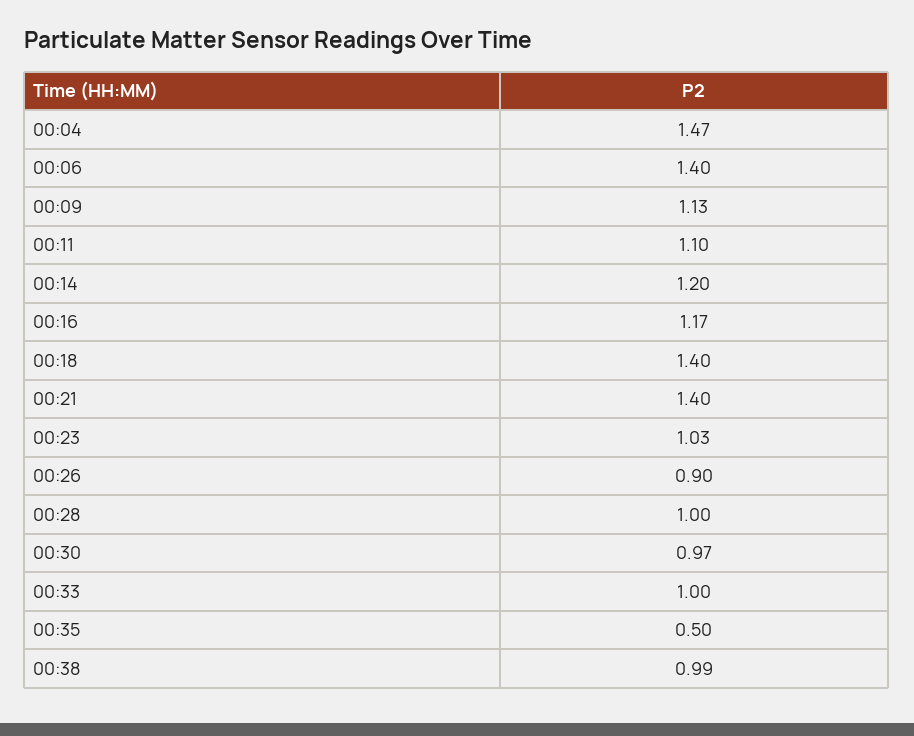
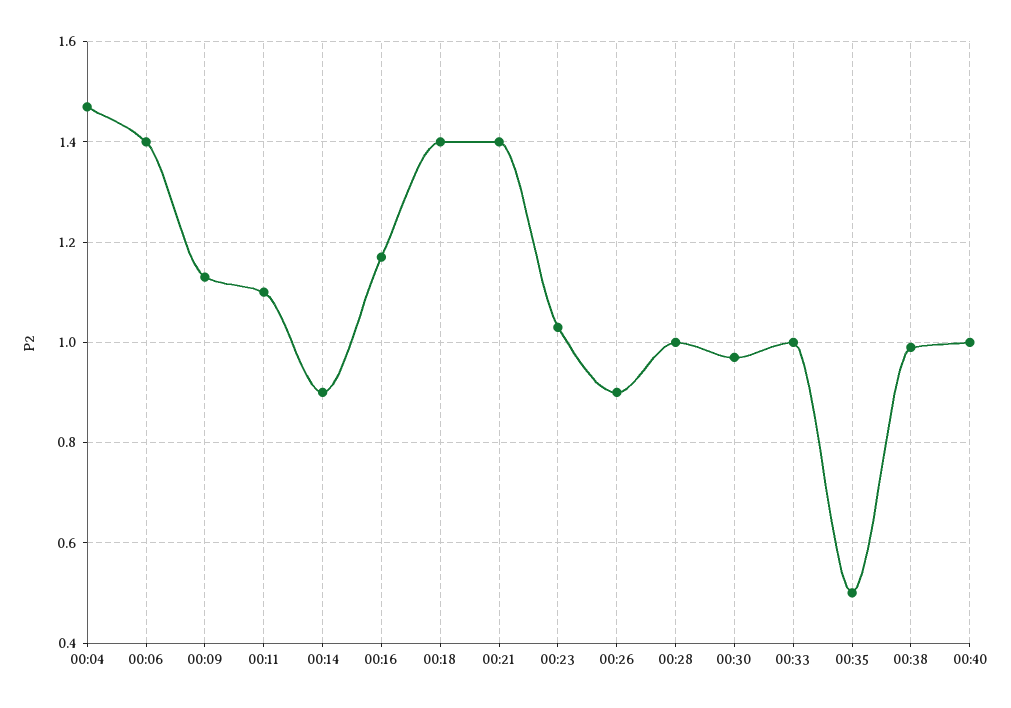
00:14: 1.2 -> 0.9
00:40: none -> 1

